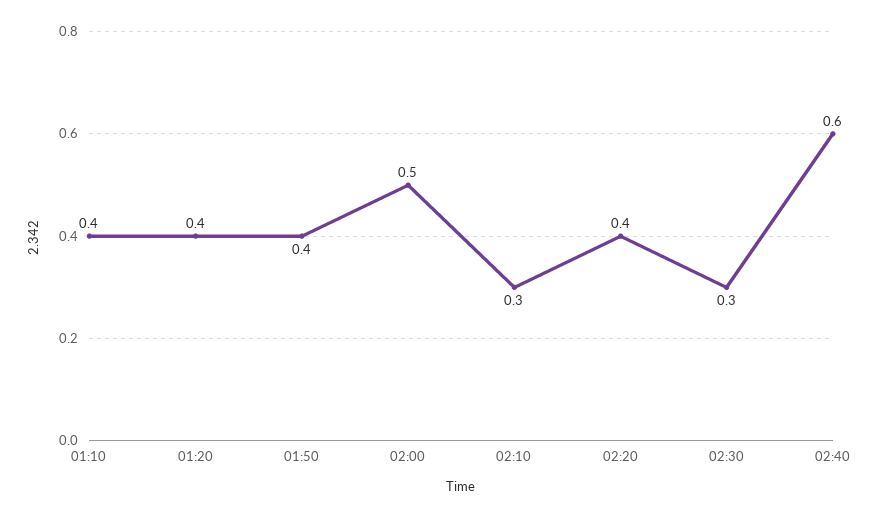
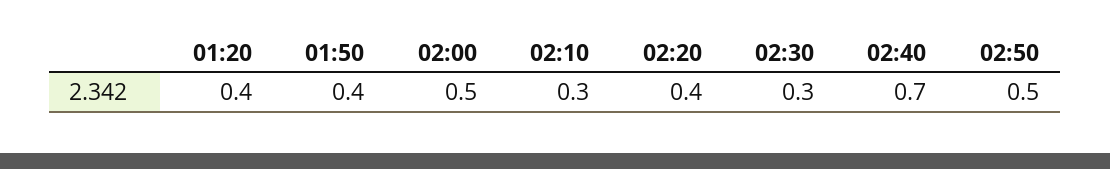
01:10: 0.4 -> none
02:40: 0.6 -> 0.7
02:50: none -> 0.5

